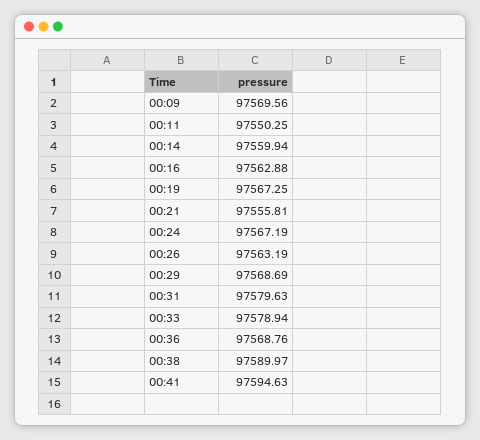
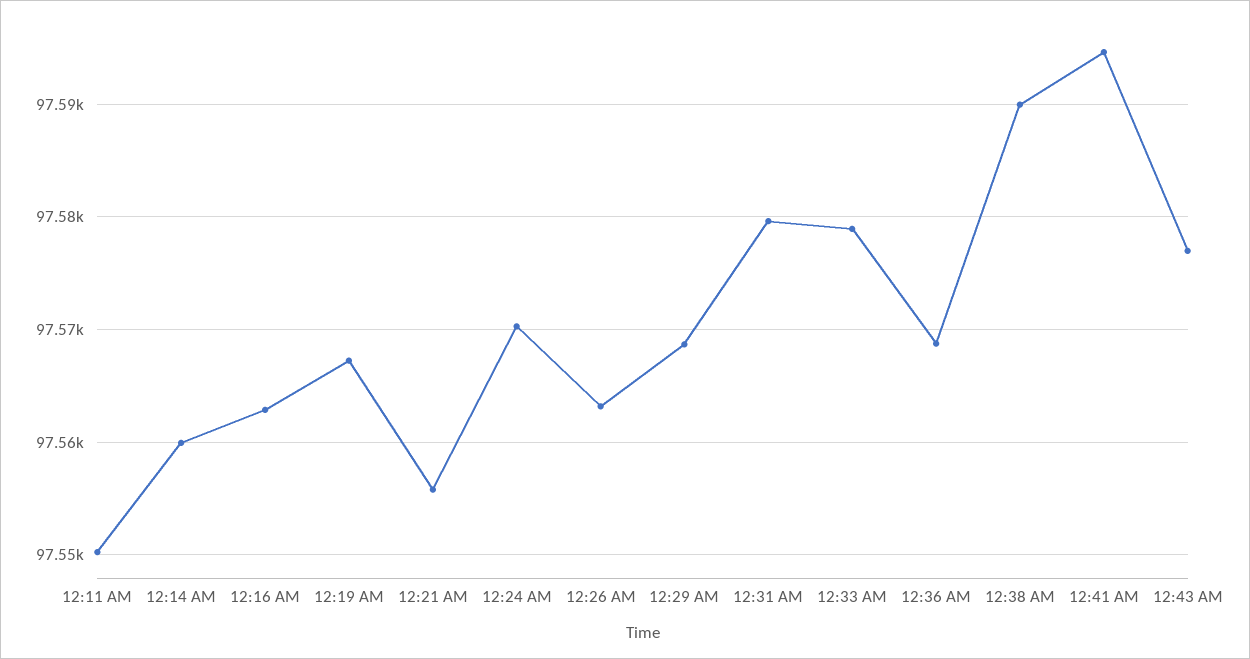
00:09: 97569.56 -> none
00:24: 97567.19 -> 97570
12:43 AM: none -> 97577

